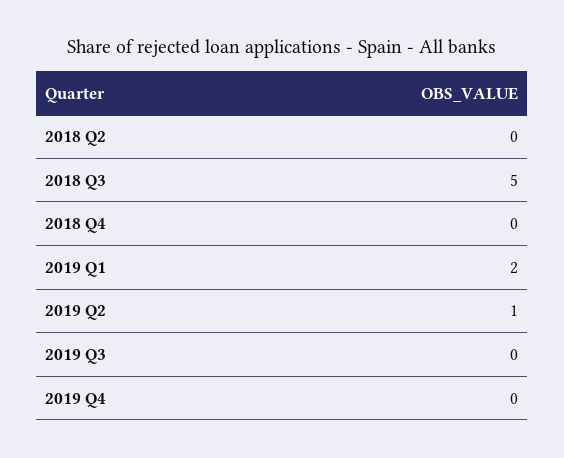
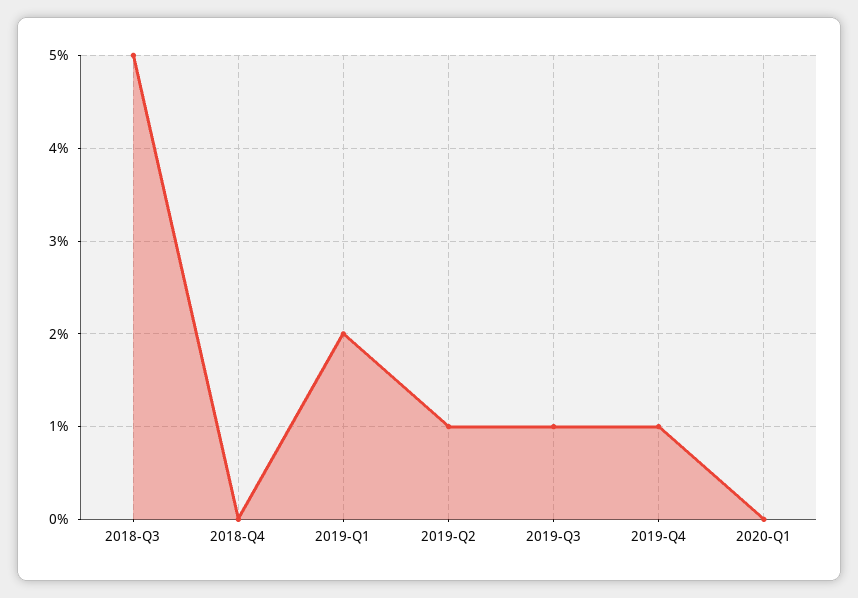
2018 Q2: 0 -> none
2019 Q3: 0 -> 1
2019 Q4: 0 -> 1
2020-Q1: none -> 0

